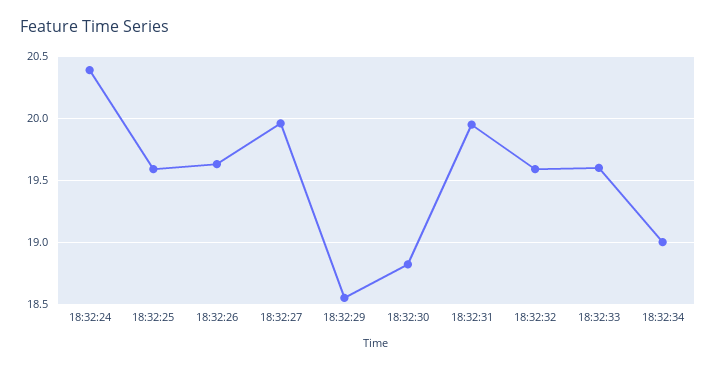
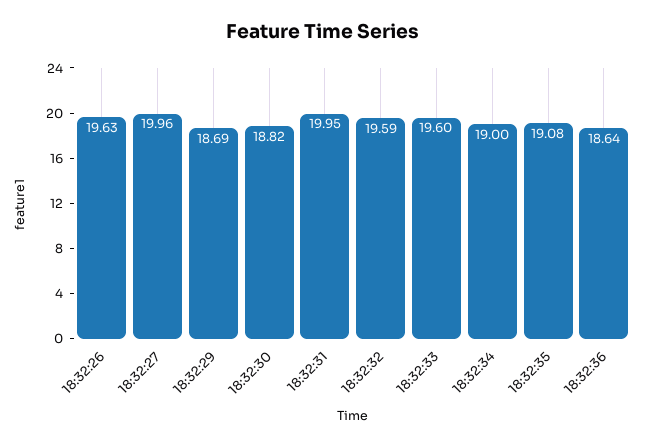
18:32:24: 20.4 -> none
18:32:25: 19.6 -> none
18:32:29: 18.55 -> 18.69
18:32:35: none -> 19.08
18:32:36: none -> 18.64

